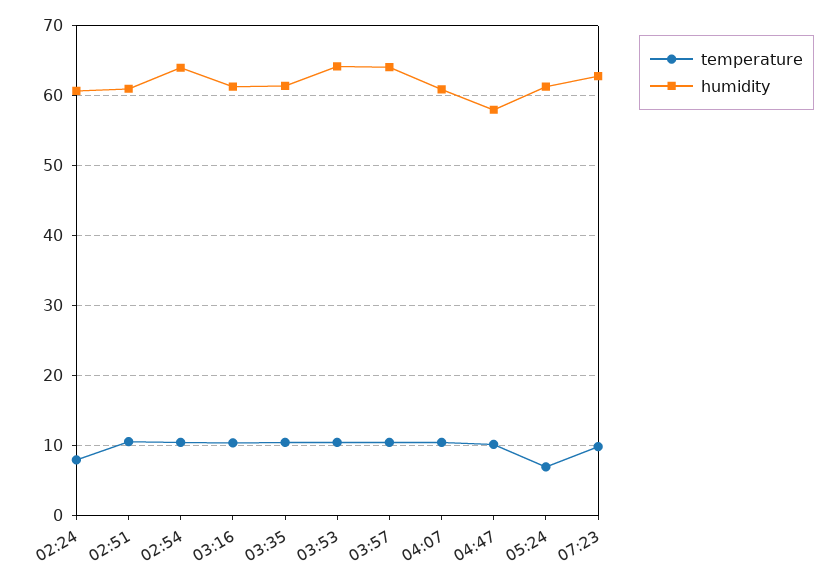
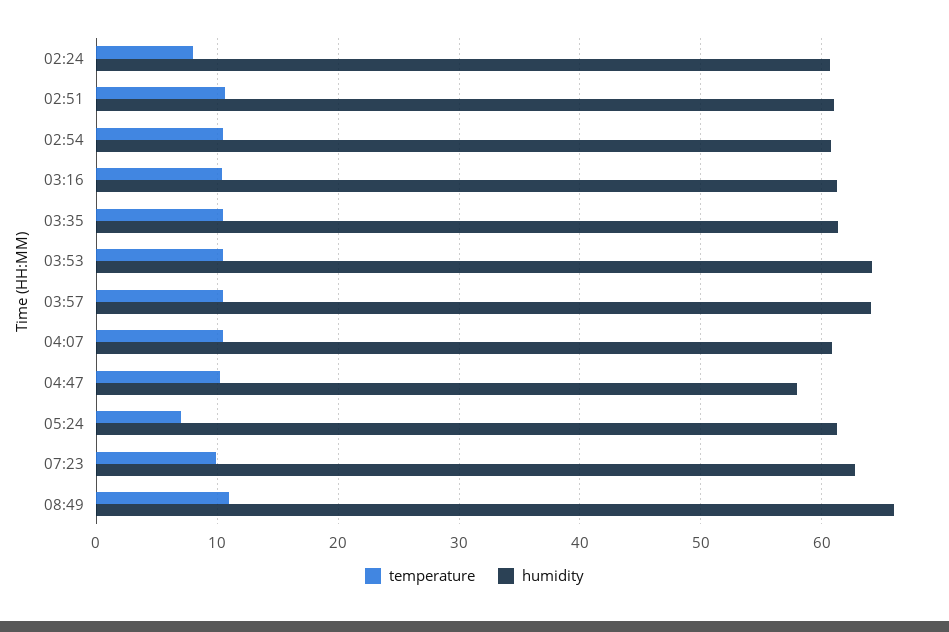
humidity, 02:54: 64 -> 61
temperature, 08:49: none -> 11
humidity, 08:49: none -> 66

